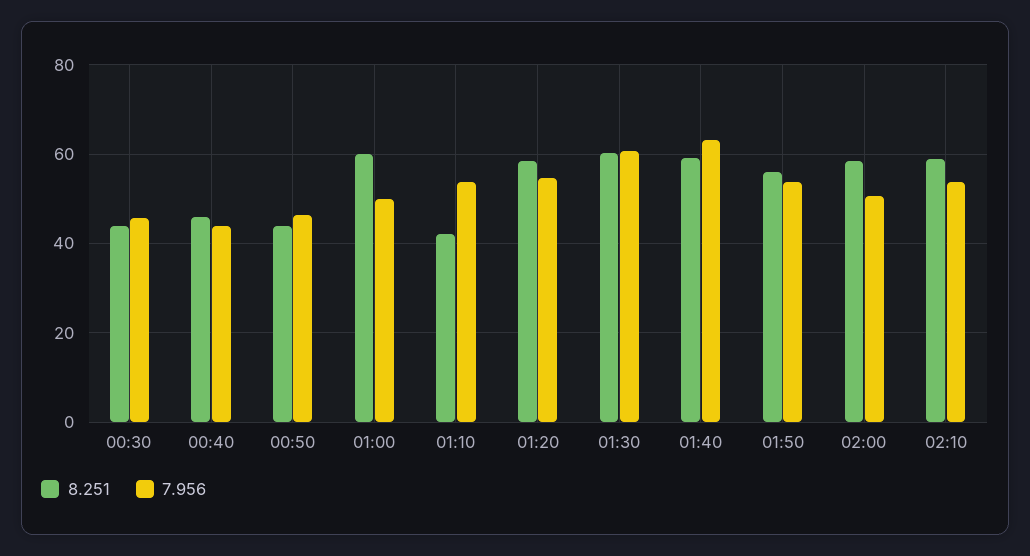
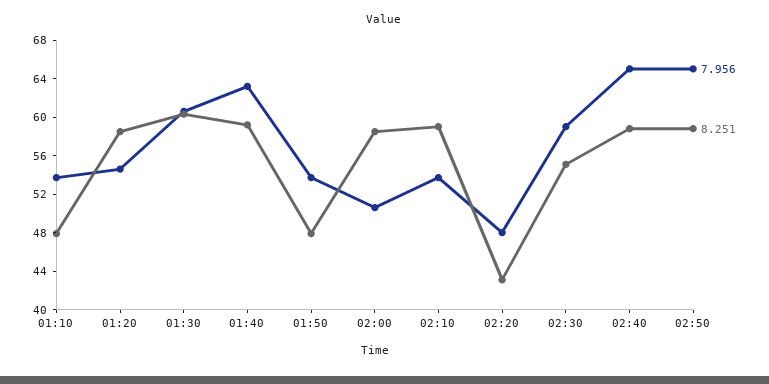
8.251, 00:30: 44 -> none
7.956, 00:30: 46 -> none
8.251, 00:40: 46 -> none
7.956, 00:40: 44 -> none
8.251, 00:50: 44 -> none
7.956, 00:50: 46 -> none
8.251, 01:00: 60 -> none
7.956, 01:00: 50 -> none
8.251, 01:10: 42 -> 48
8.251, 01:50: 56 -> 48
7.956, 02:20: none -> 48
8.251, 02:20: none -> 43
7.956, 02:30: none -> 59
8.251, 02:30: none -> 55
7.956, 02:40: none -> 65
8.251, 02:40: none -> 59
7.956, 02:50: none -> 65
8.251, 02:50: none -> 59

